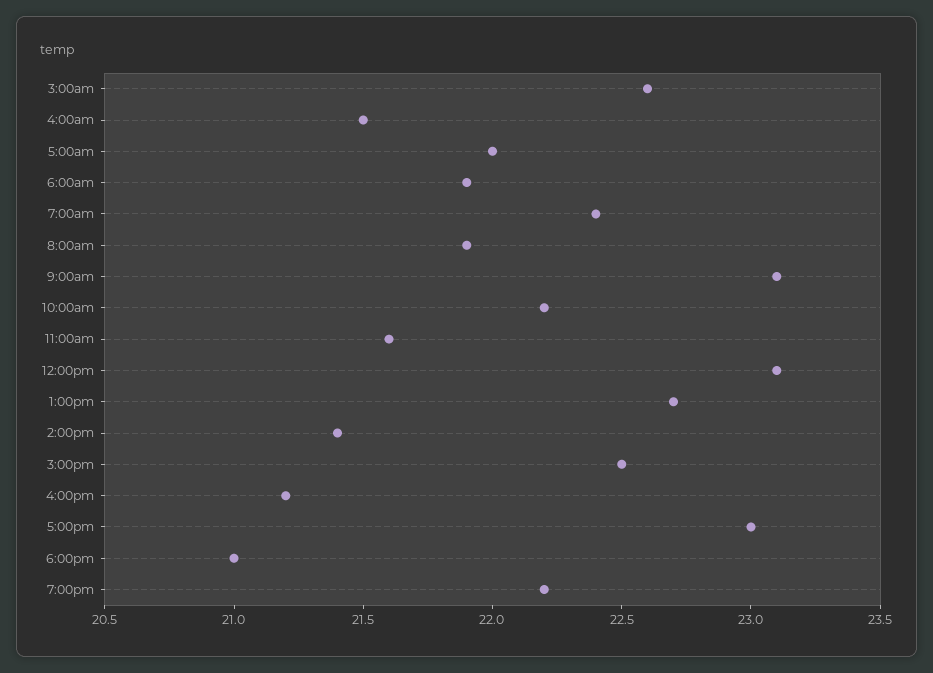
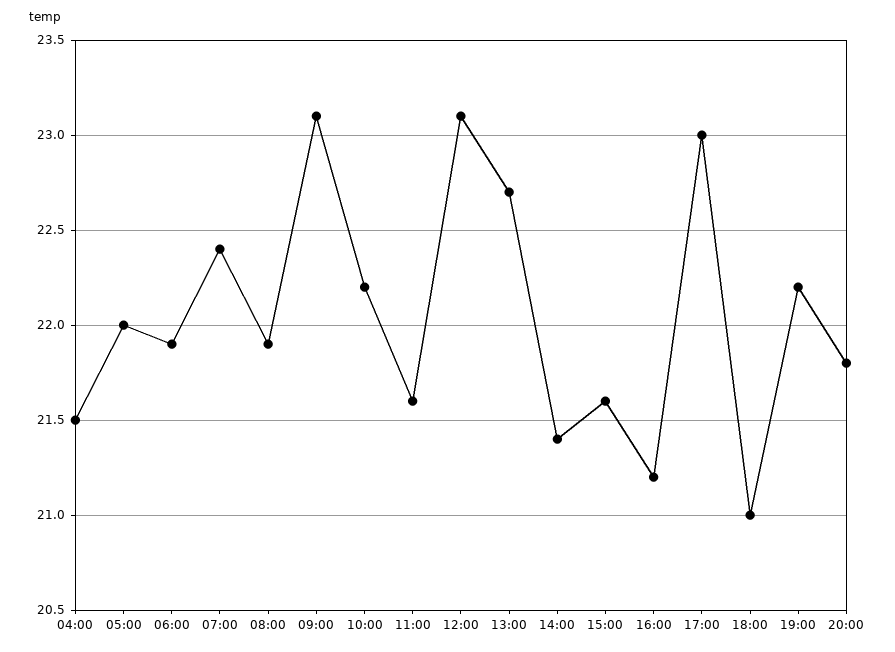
3:00am: 22.6 -> none
3:00pm: 22.5 -> 21.6
20:00: none -> 21.8

